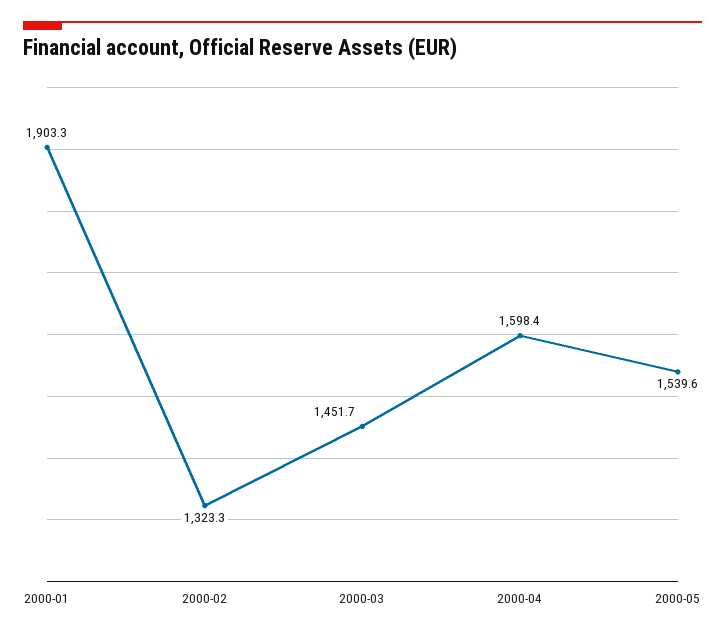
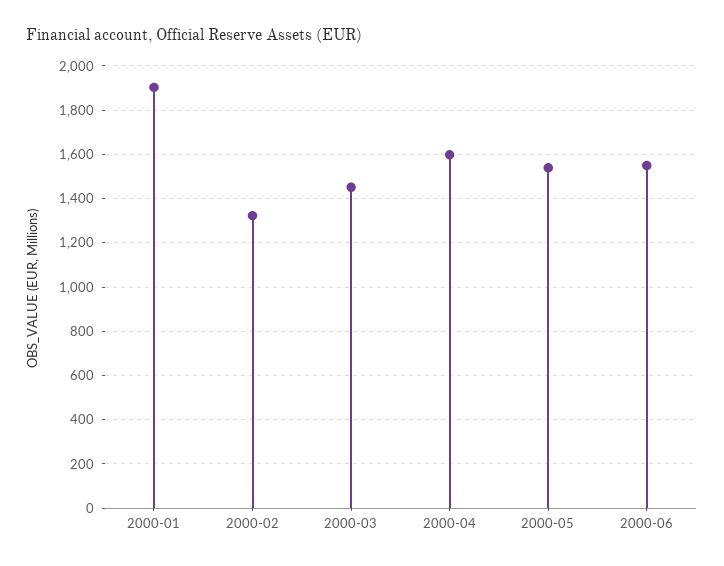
2000-06: none -> 1550

